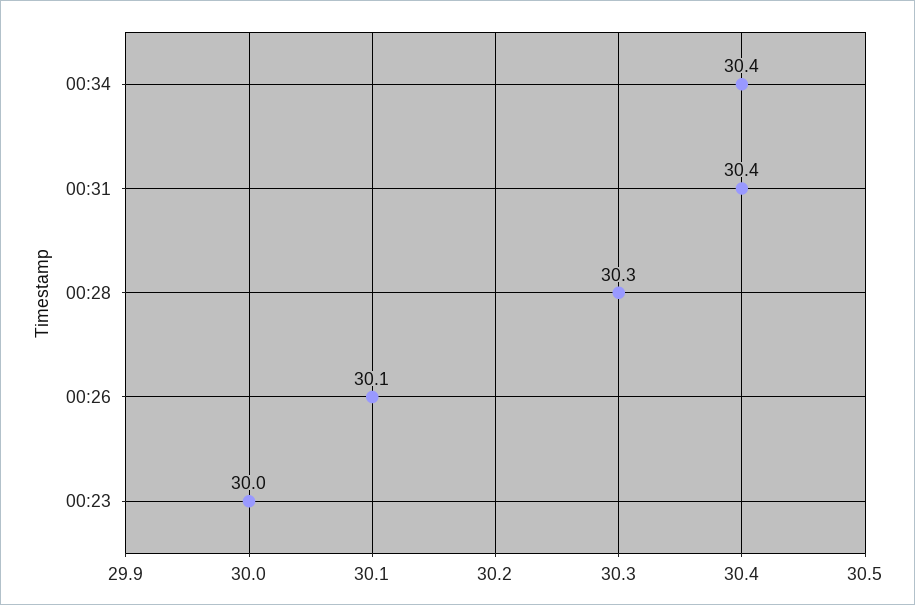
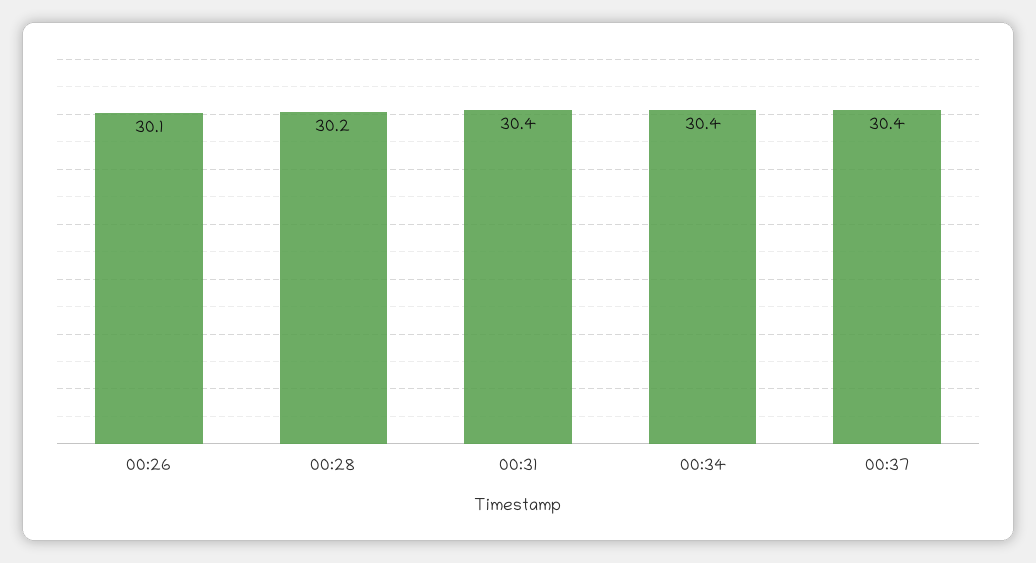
00:28: 30.3 -> 30.2
00:23: 30 -> none
00:37: none -> 30.4

